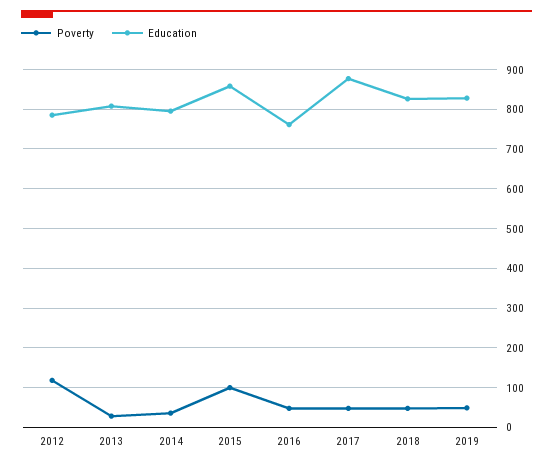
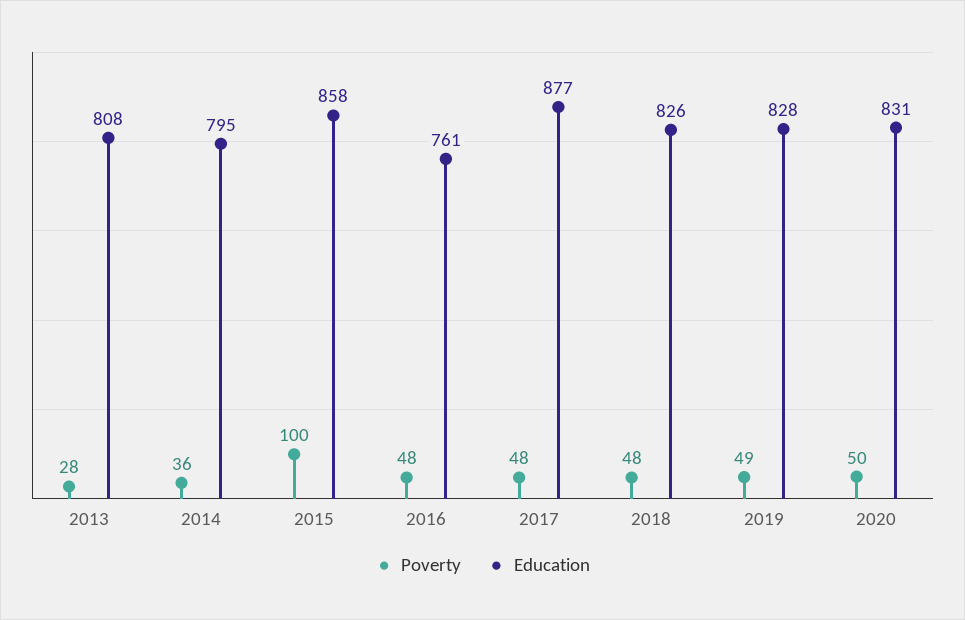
Poverty, 2012: 120 -> none
Education, 2012: 780 -> none
Poverty, 2020: none -> 50
Education, 2020: none -> 831

